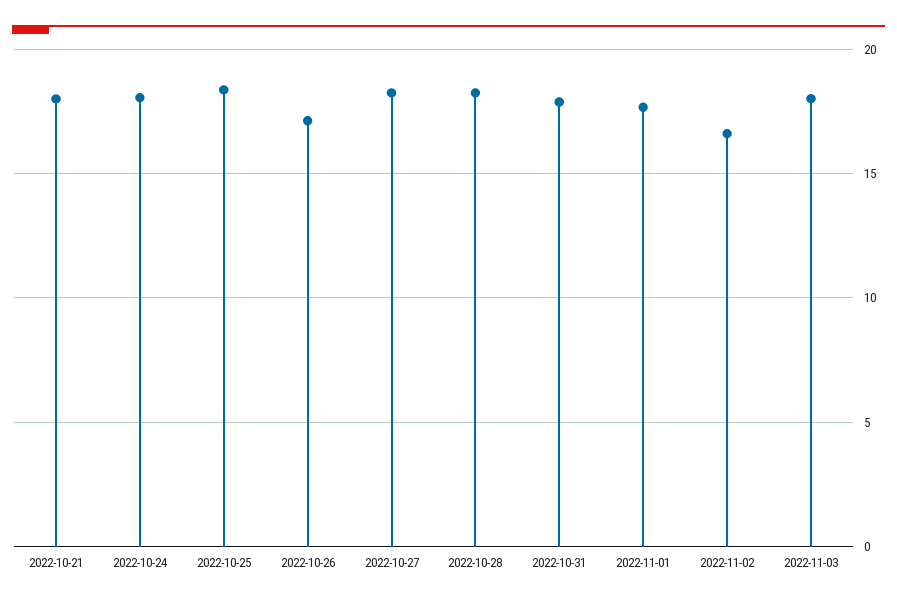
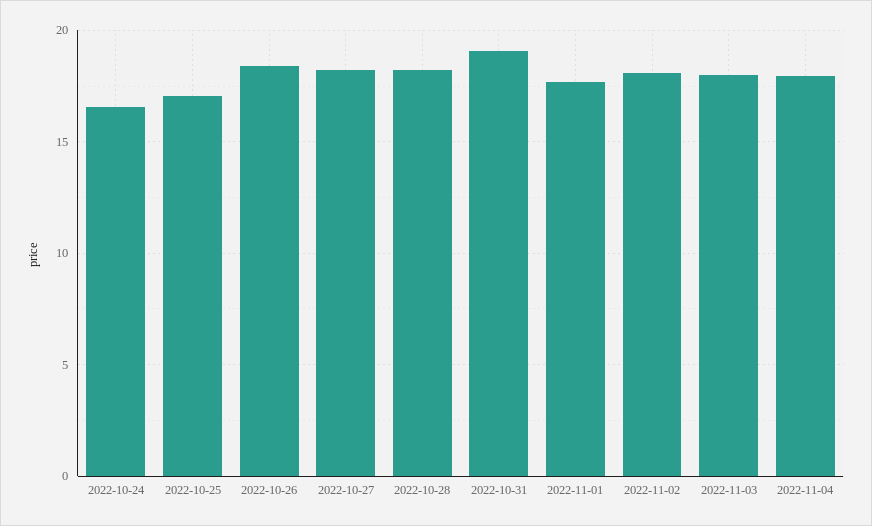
2022-10-21: 18 -> none
2022-10-24: 18 -> 16.5
2022-10-25: 18.5 -> 17
2022-10-26: 17 -> 18.5
2022-10-31: 18 -> 19
2022-11-02: 16.5 -> 18
2022-11-04: none -> 18

